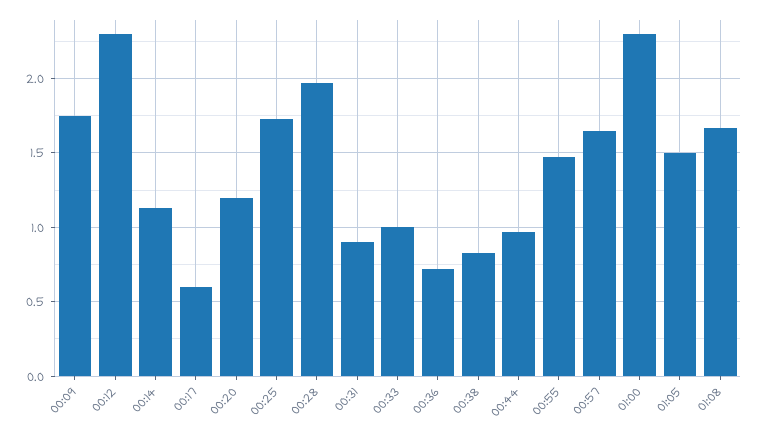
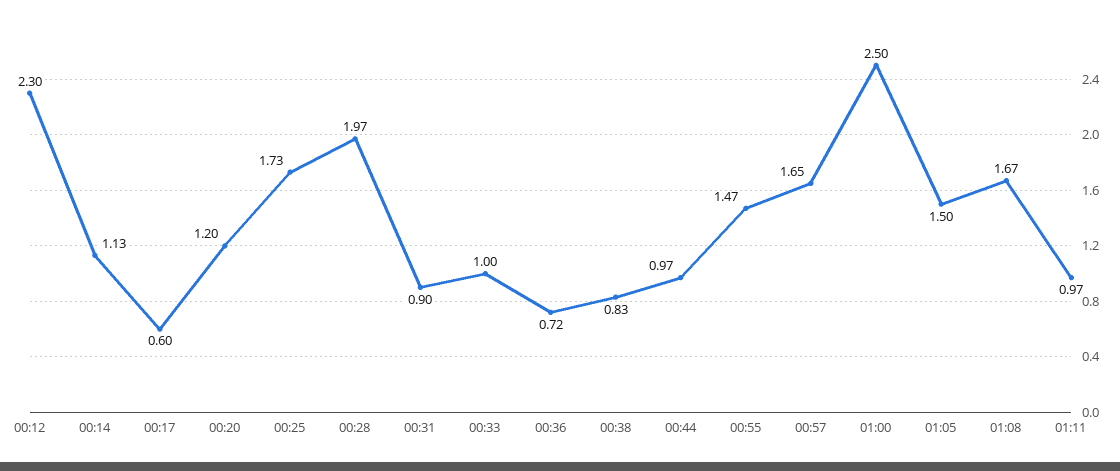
00:09: 1.75 -> none
01:00: 2.3 -> 2.5
01:11: none -> 0.97

